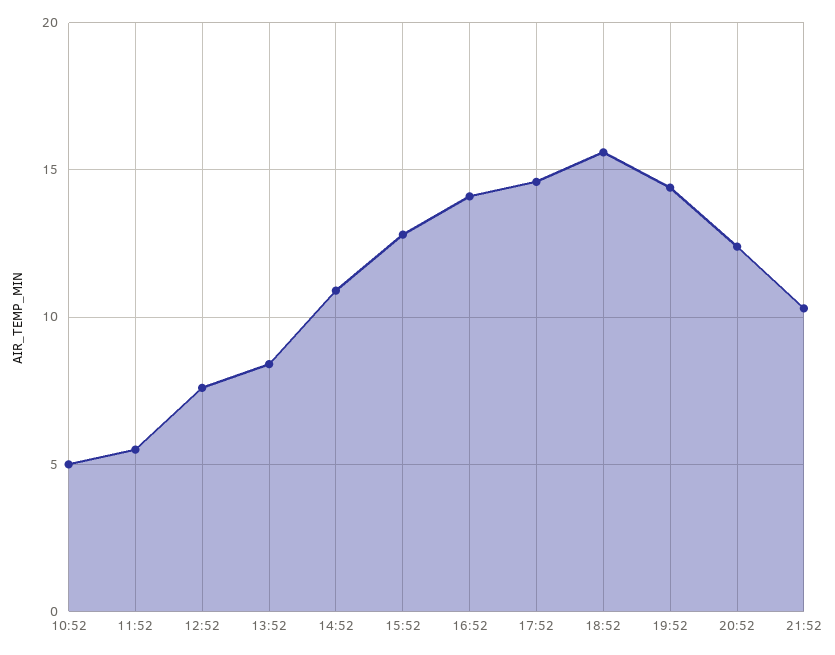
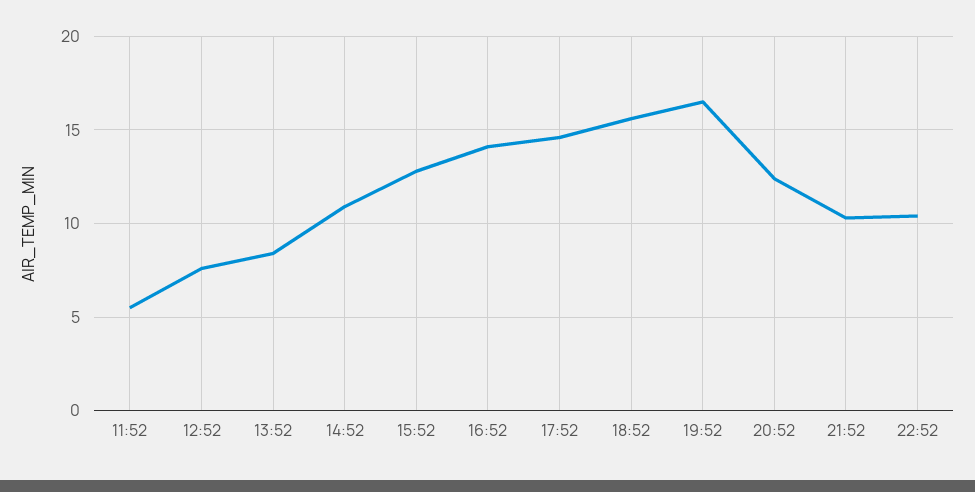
10:52: 5 -> none
19:52: 14.5 -> 16.5
22:52: none -> 10.5

